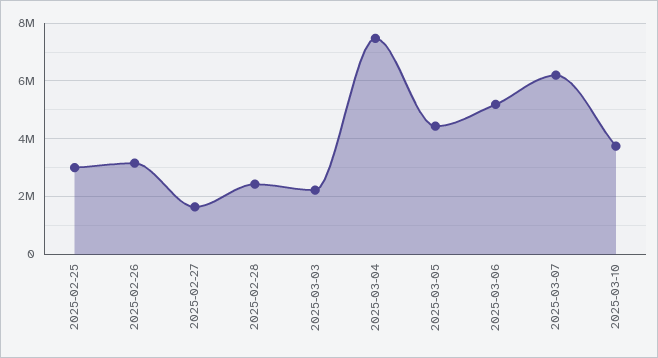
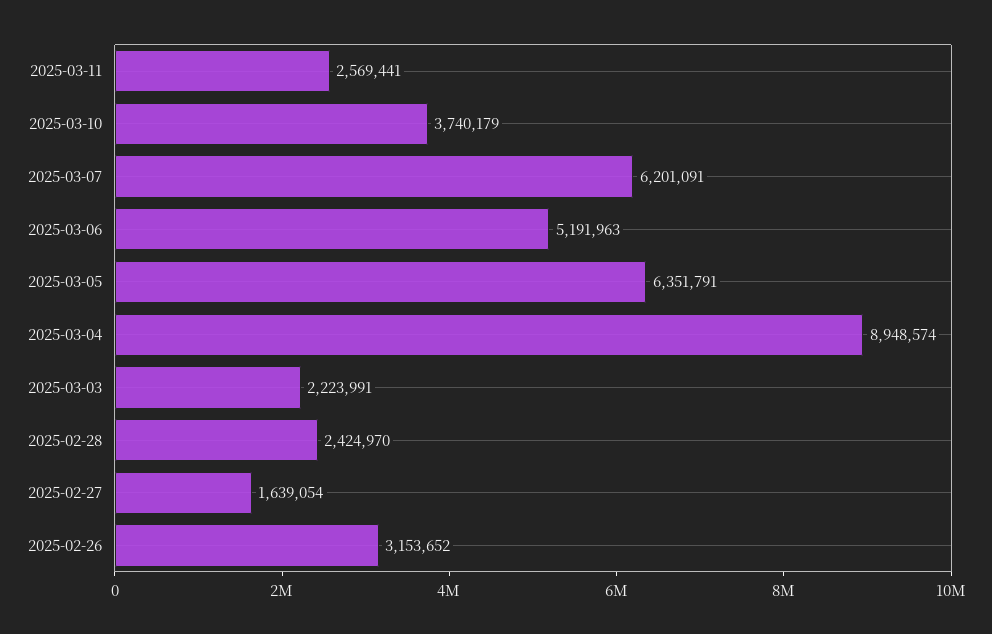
2025-02-25: 3000000 -> none
2025-03-04: 7500000 -> 8948574
2025-03-05: 4500000 -> 6351791
2025-03-11: none -> 2569441

